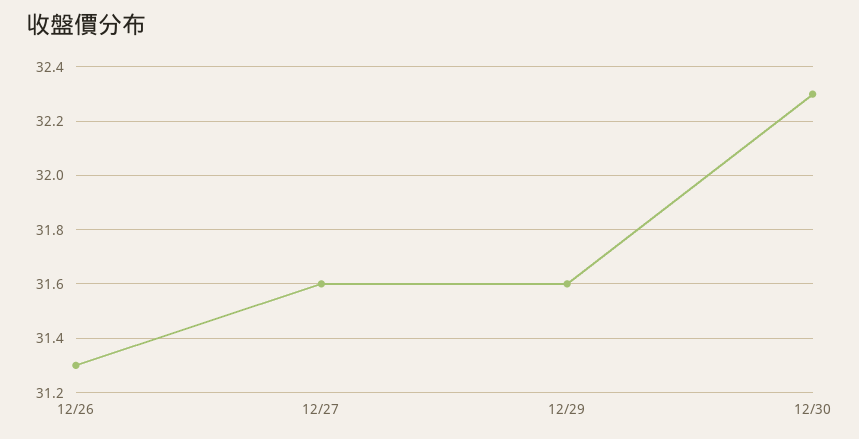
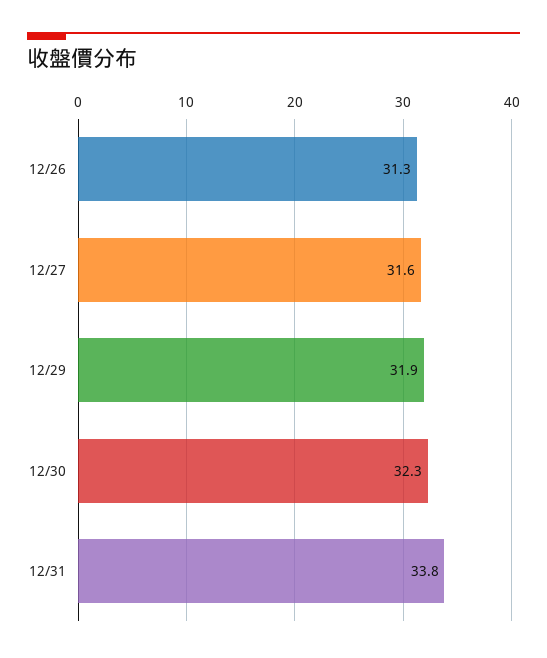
12/29: 31.6 -> 31.9
12/31: none -> 33.8

